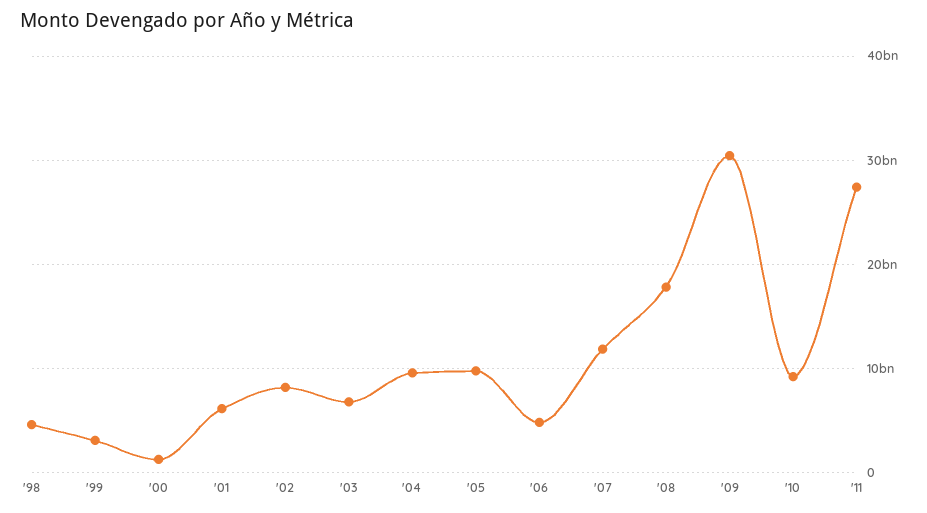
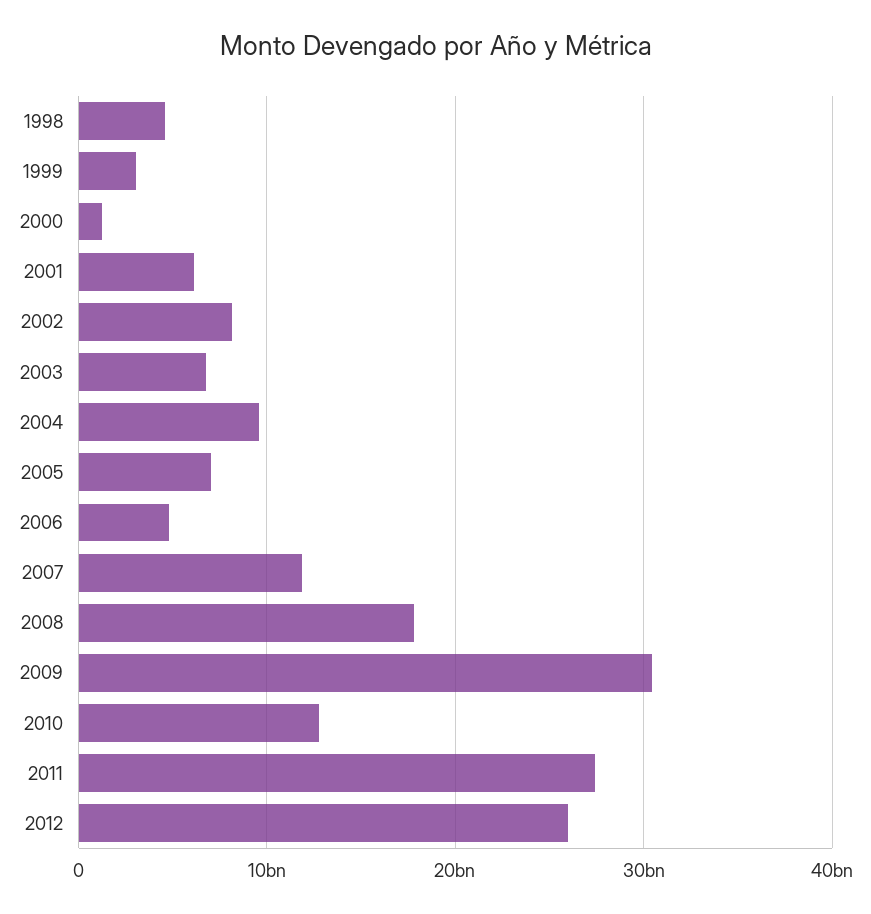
'05: 10000000000 -> 7000000000
'10: 9000000000 -> 13000000000
2012: none -> 26000000000

